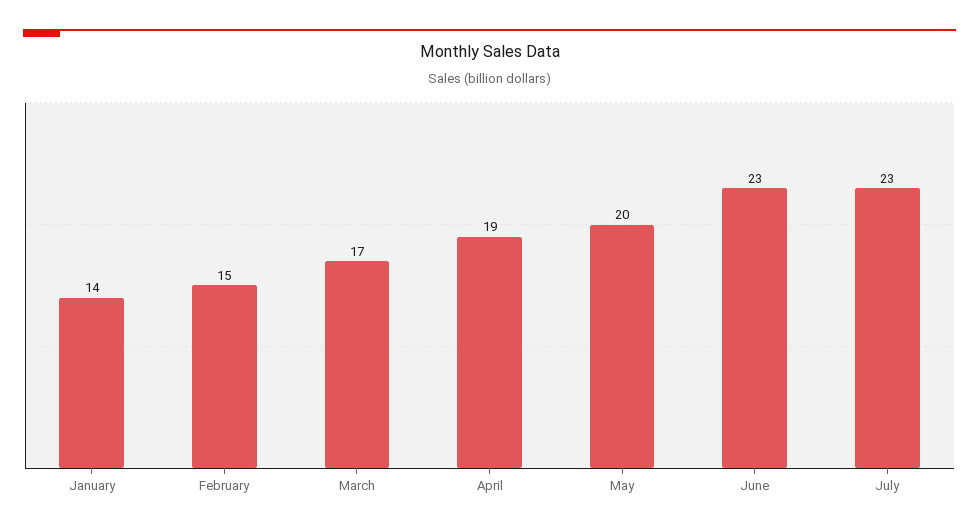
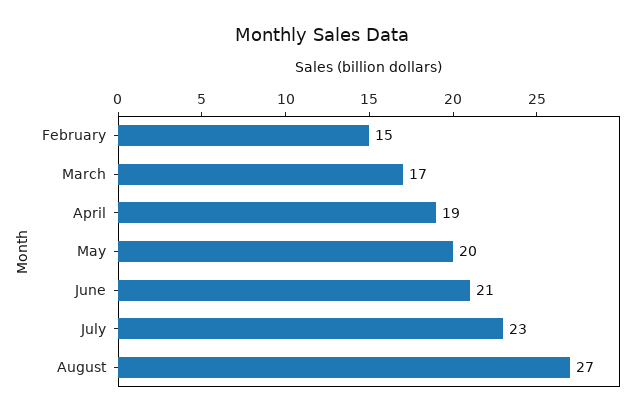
January: 14 -> none
June: 23 -> 21
August: none -> 27

